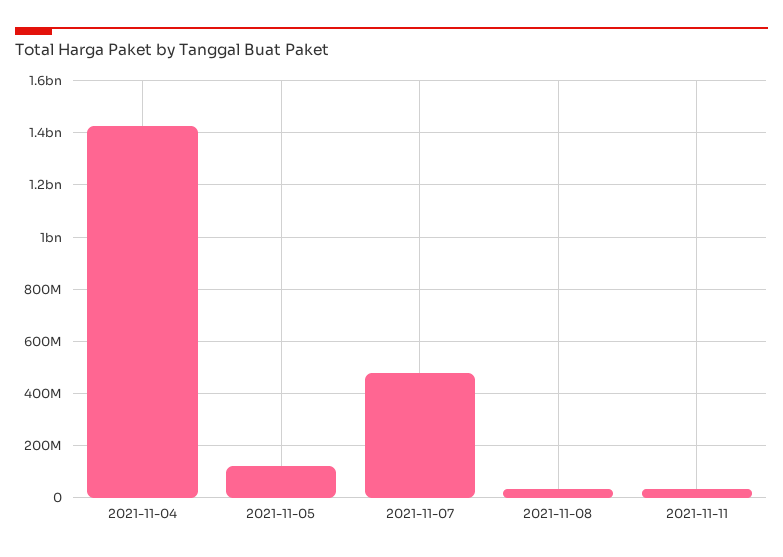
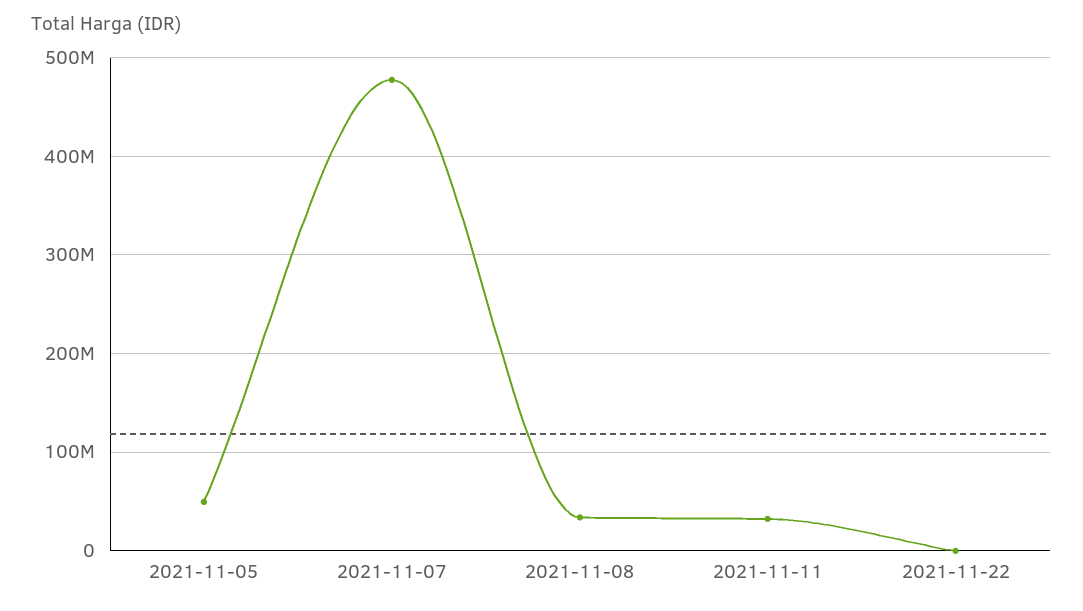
2021-11-04: 1425000000 -> none
2021-11-05: 125000000 -> 50000000
2021-11-22: none -> 0

